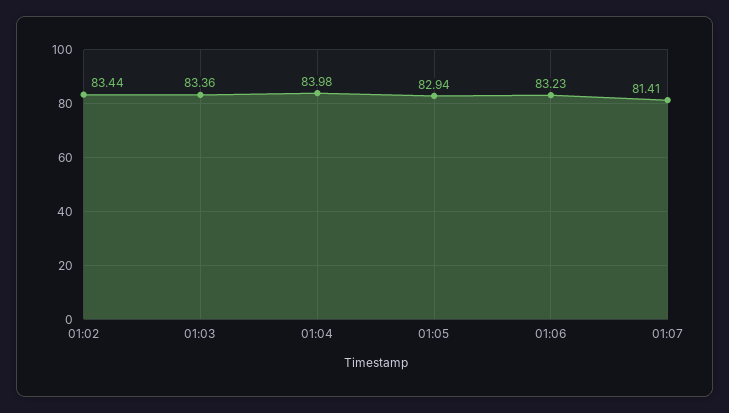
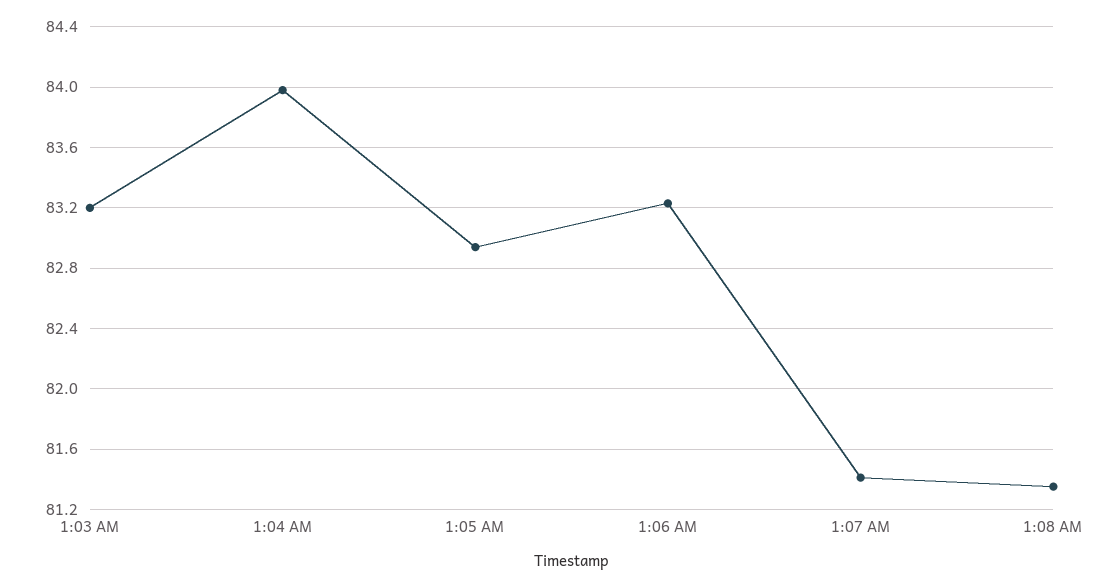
01:02: 83.44 -> none
01:03: 83.36 -> 83.2
1:08 AM: none -> 81.35

